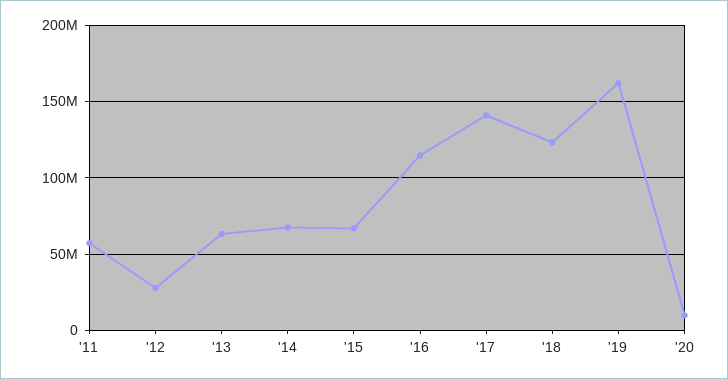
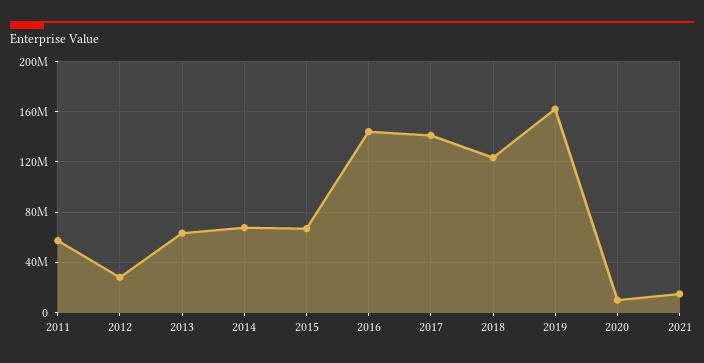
'16: 115000000 -> 145000000
2021: none -> 15000000

